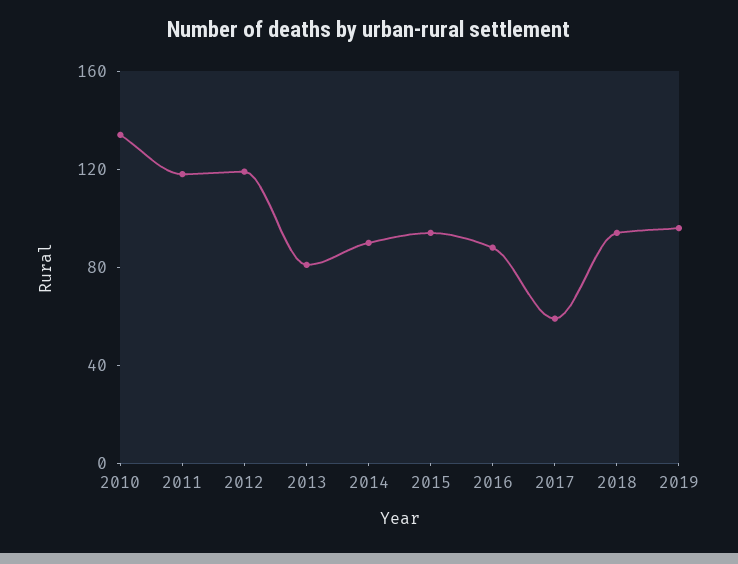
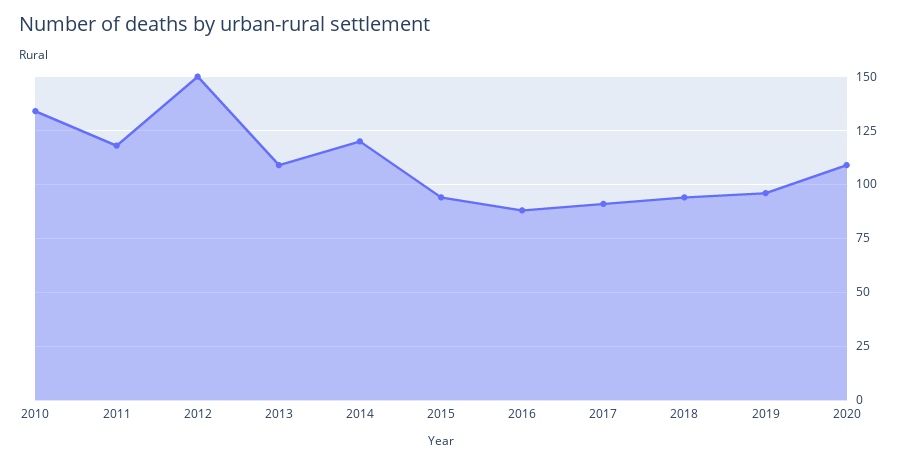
2012: 120 -> 150
2013: 80 -> 110
2014: 90 -> 120
2017: 60 -> 90
2020: none -> 110

